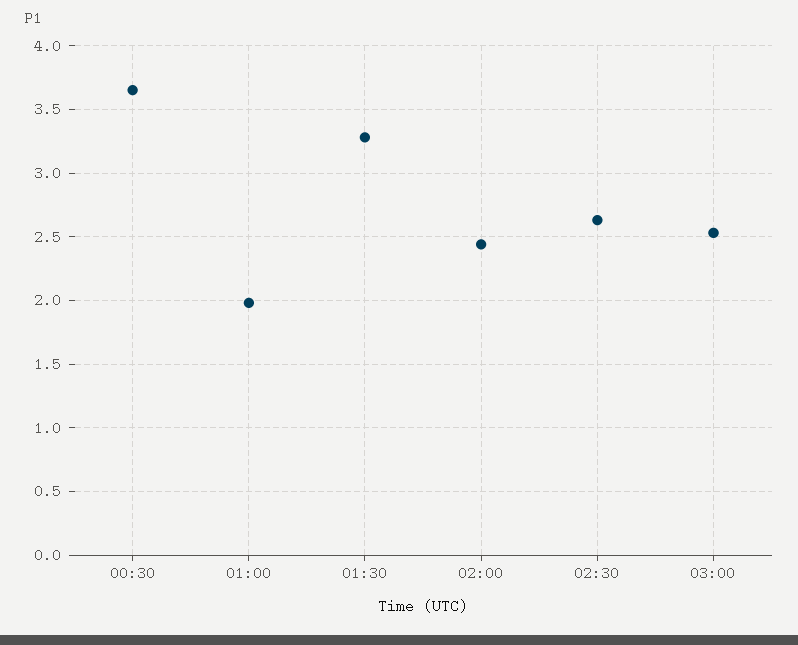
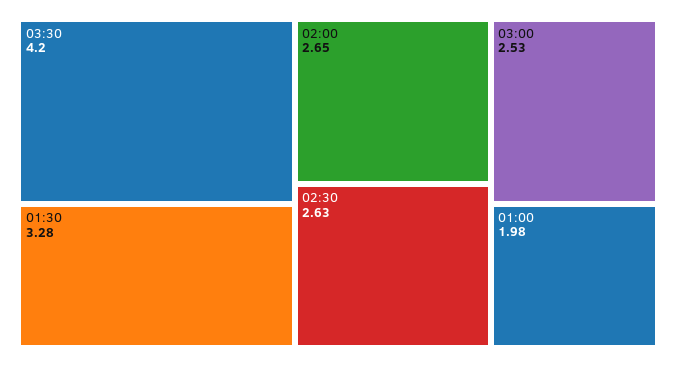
00:30: 3.65 -> none
02:00: 2.45 -> 2.65
03:30: none -> 4.2

